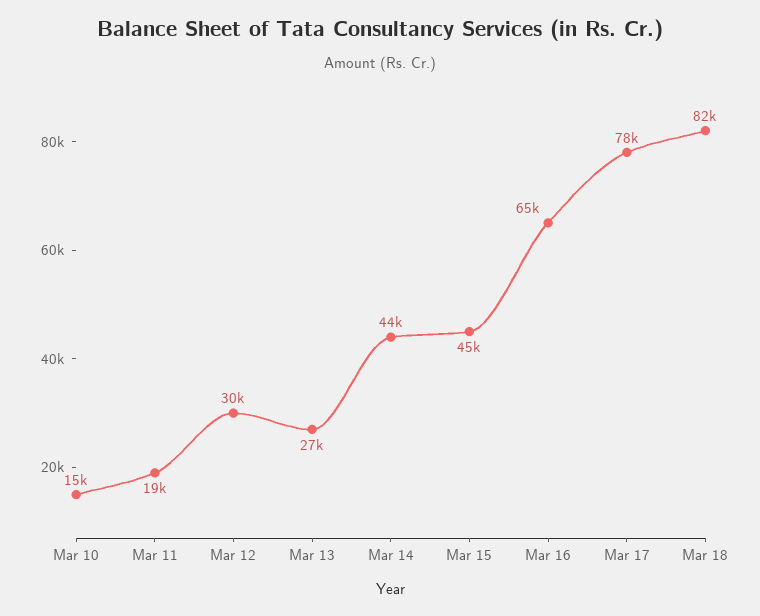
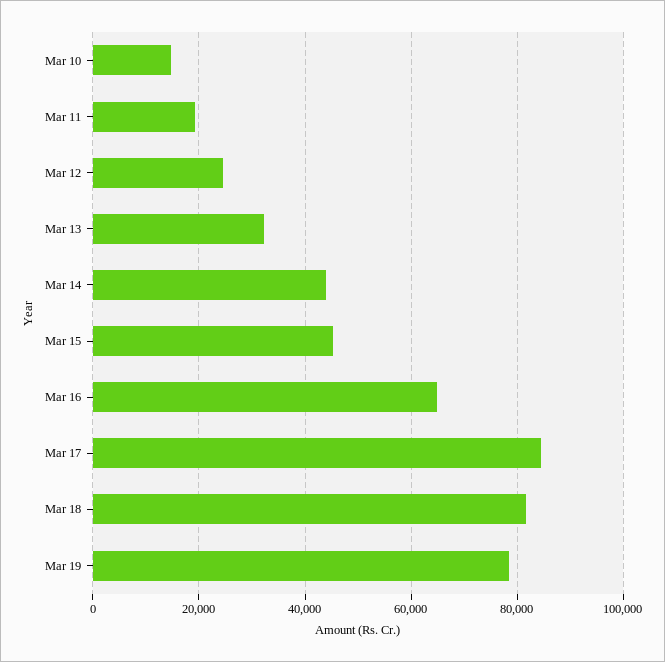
Mar 12: 30000 -> 24000
Mar 13: 27000 -> 32000
Mar 17: 78000 -> 84000
Mar 19: none -> 78000

